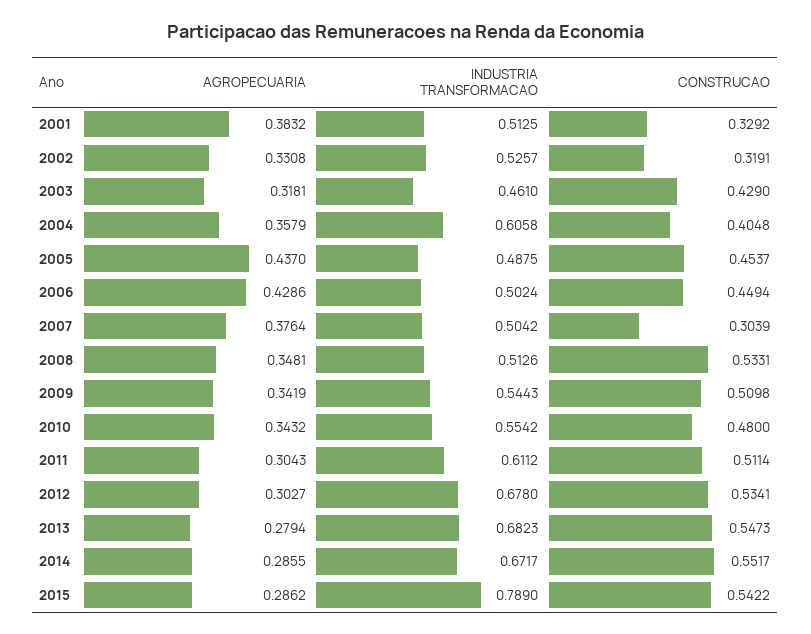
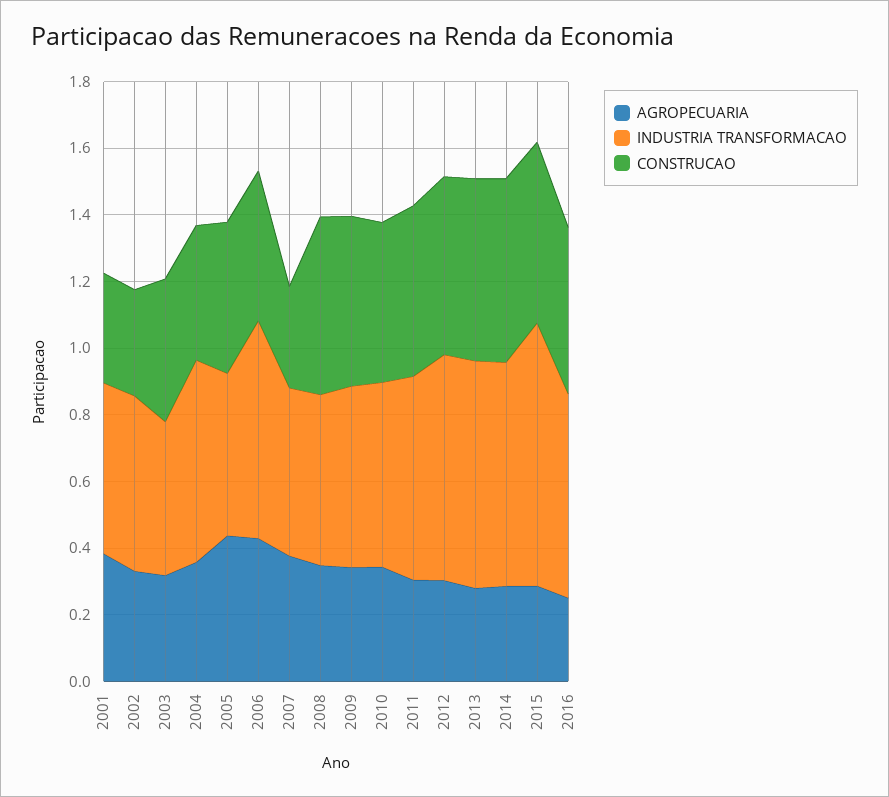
INDUSTRIA TRANSFORMACAO, 2006: 0.5024 -> 0.65
AGROPECUARIA, 2016: none -> 0.25
INDUSTRIA TRANSFORMACAO, 2016: none -> 0.6
CONSTRUCAO, 2016: none -> 0.5

